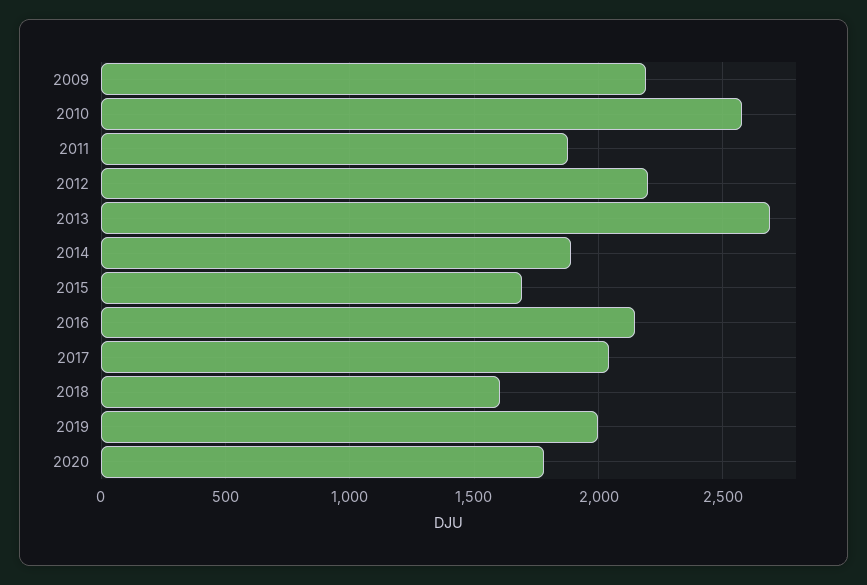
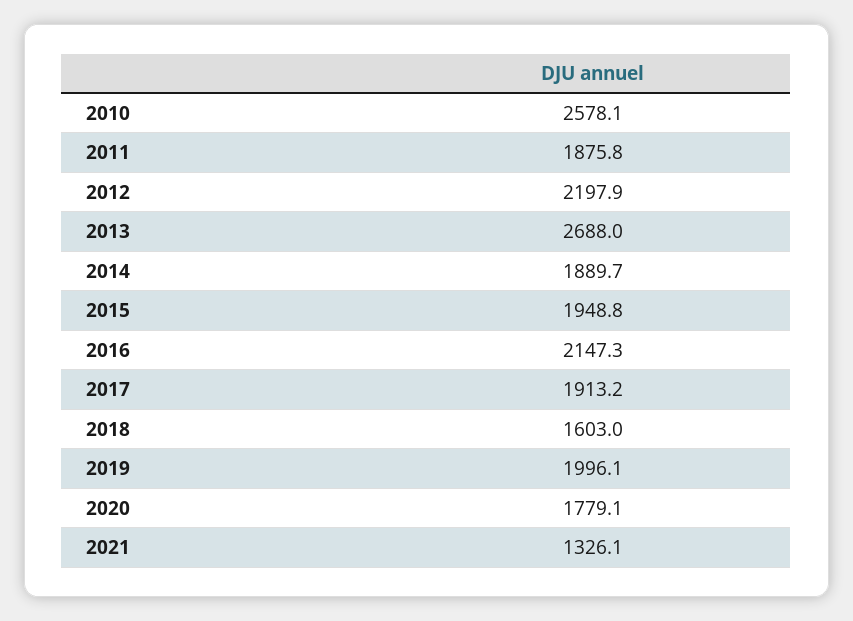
2009: 2200 -> none
2015: 1700 -> 1948.8
2017: 2050 -> 1913.2
2021: none -> 1326.1

